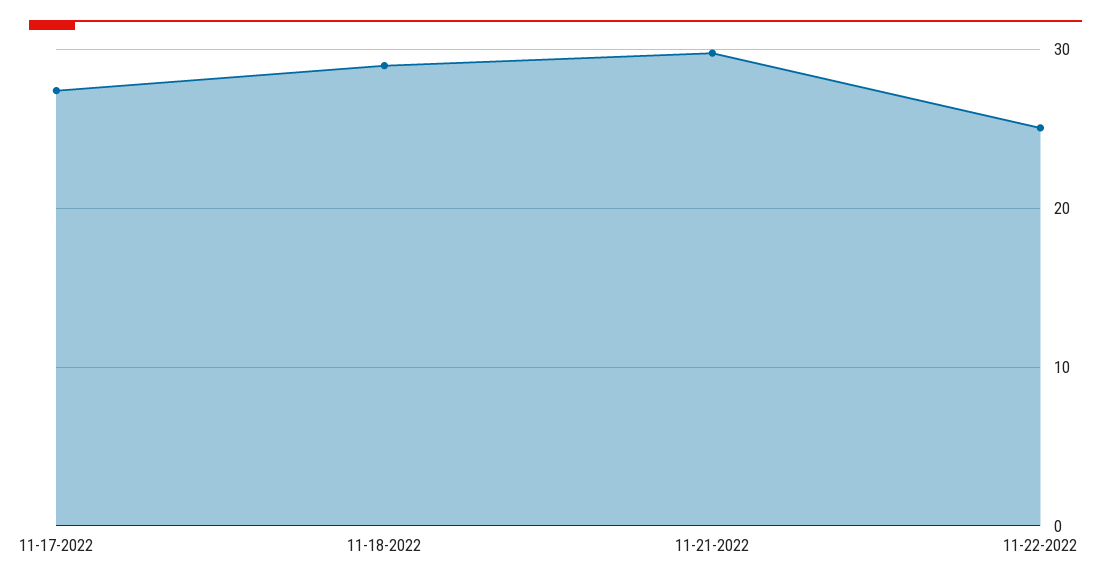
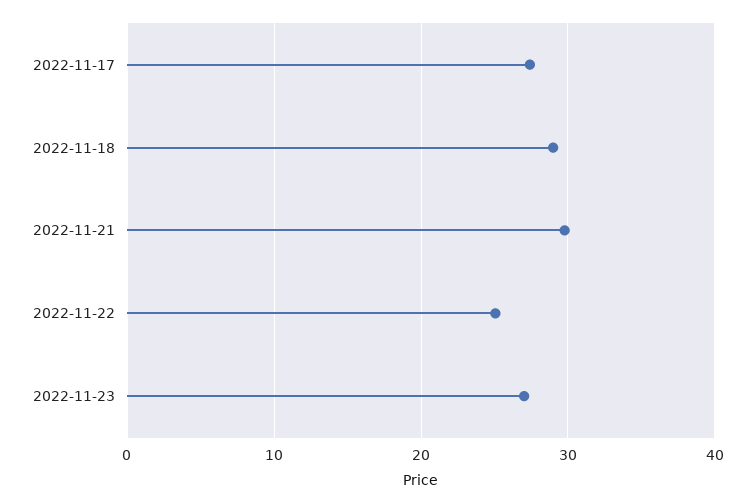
2022-11-23: none -> 27

